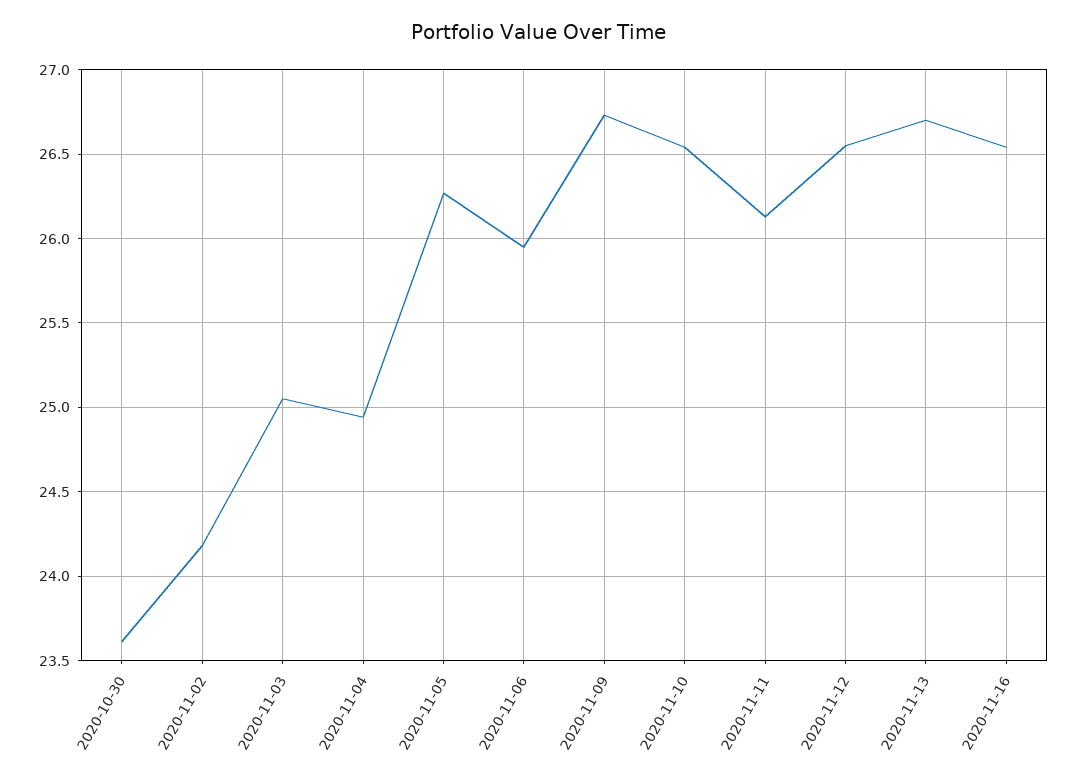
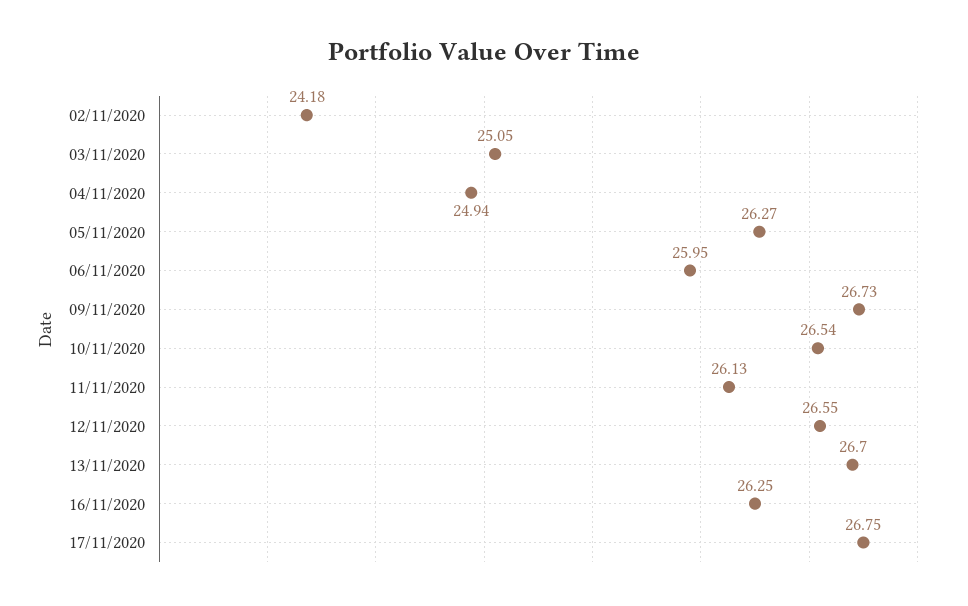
2020-10-30: 23.6 -> none
2020-11-16: 26.55 -> 26.25
17/11/2020: none -> 26.75

